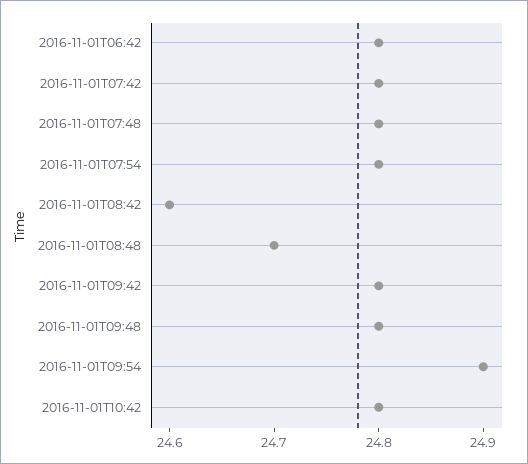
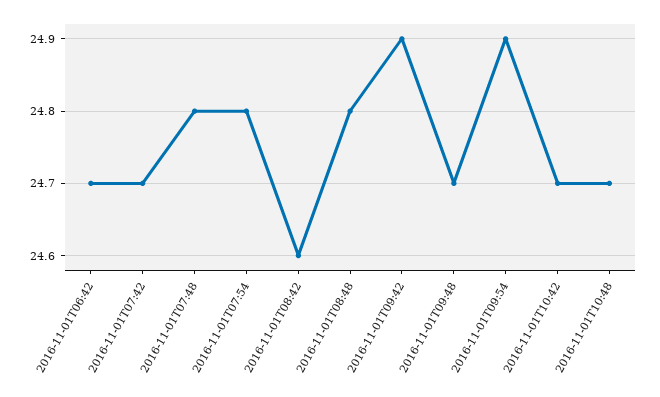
2016-11-01T06:42: 24.8 -> 24.7
2016-11-01T07:42: 24.8 -> 24.7
2016-11-01T08:48: 24.7 -> 24.8
2016-11-01T09:42: 24.8 -> 24.9
2016-11-01T09:48: 24.8 -> 24.7
2016-11-01T10:42: 24.8 -> 24.7
2016-11-01T10:48: none -> 24.7

